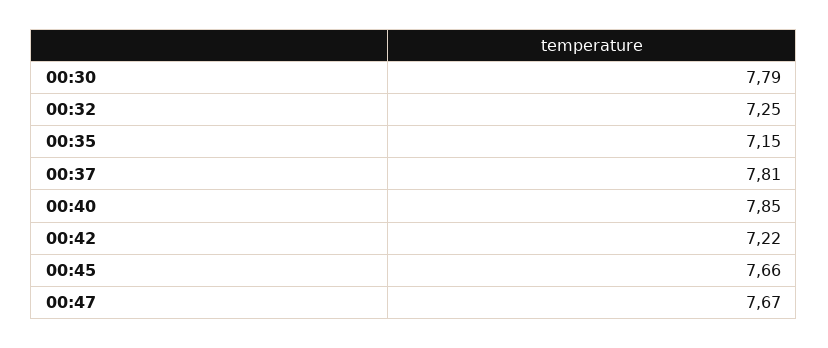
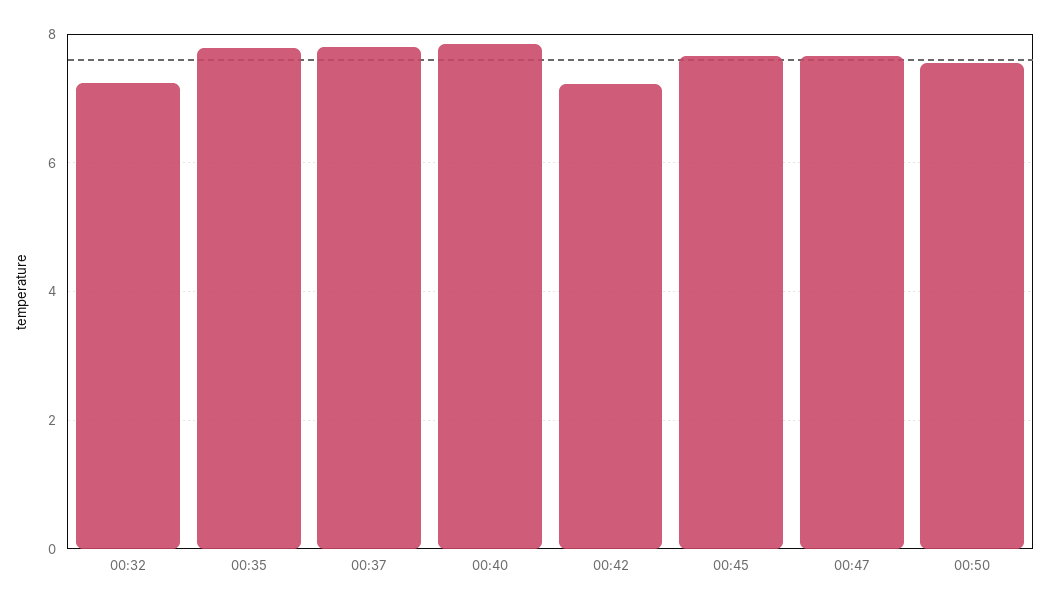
00:30: 7.79 -> none
00:35: 7.15 -> 7.8
00:50: none -> 7.6

